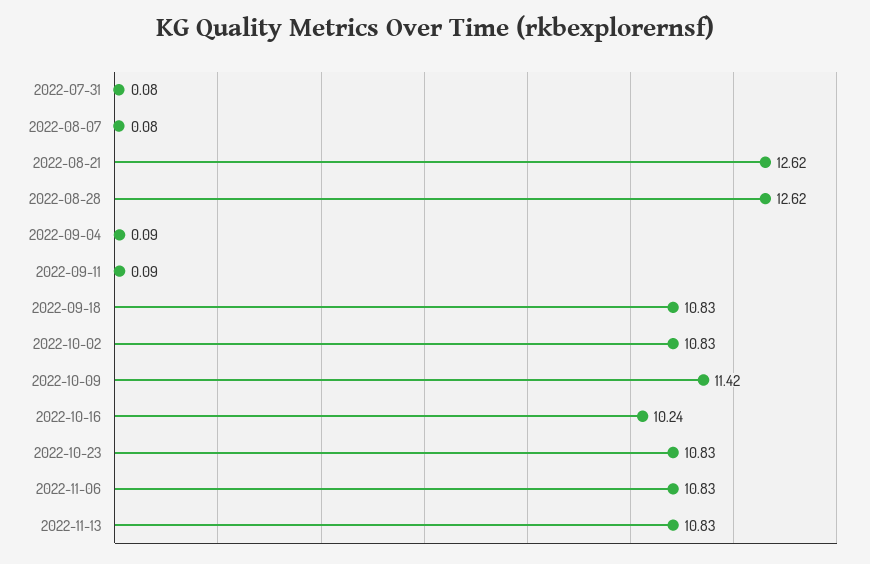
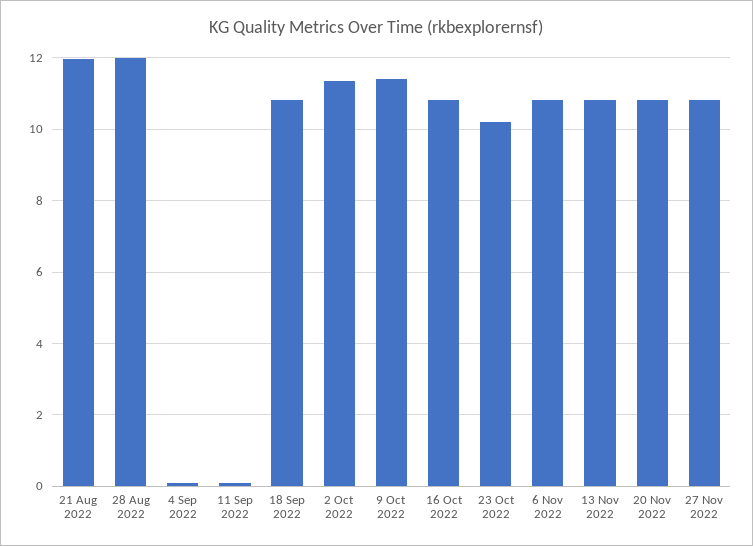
2022-07-31: 0.08 -> none
2022-08-07: 0.08 -> none
2022-08-21: 12.62 -> 12
2022-08-28: 12.62 -> 12
2022-10-02: 10.83 -> 11.4
2022-10-16: 10.24 -> 10.8
2022-10-23: 10.83 -> 10.2
20 Nov 2022: none -> 10.8
27 Nov 2022: none -> 10.8

